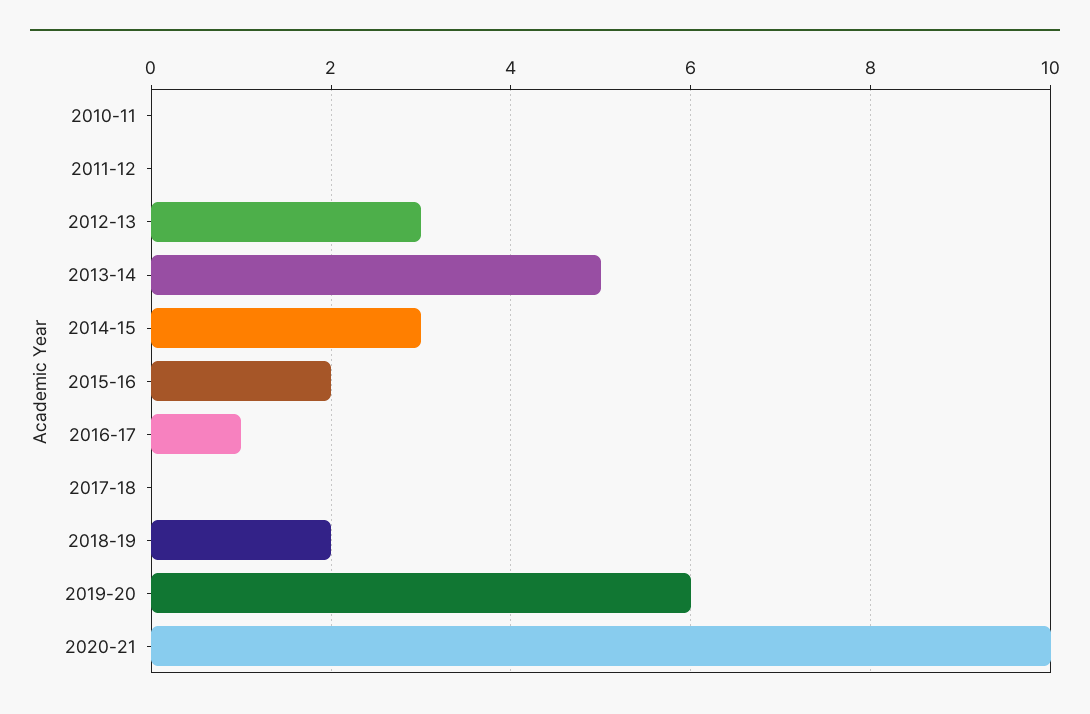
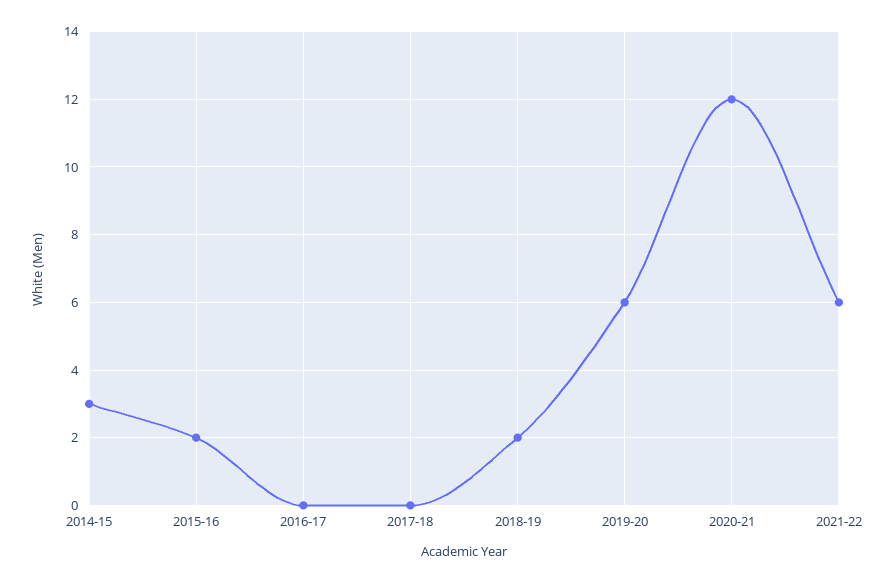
2010-11: 0 -> none
2011-12: 0 -> none
2012-13: 3 -> none
2013-14: 5 -> none
2016-17: 1 -> 0
2020-21: 10 -> 12
2021-22: none -> 6

